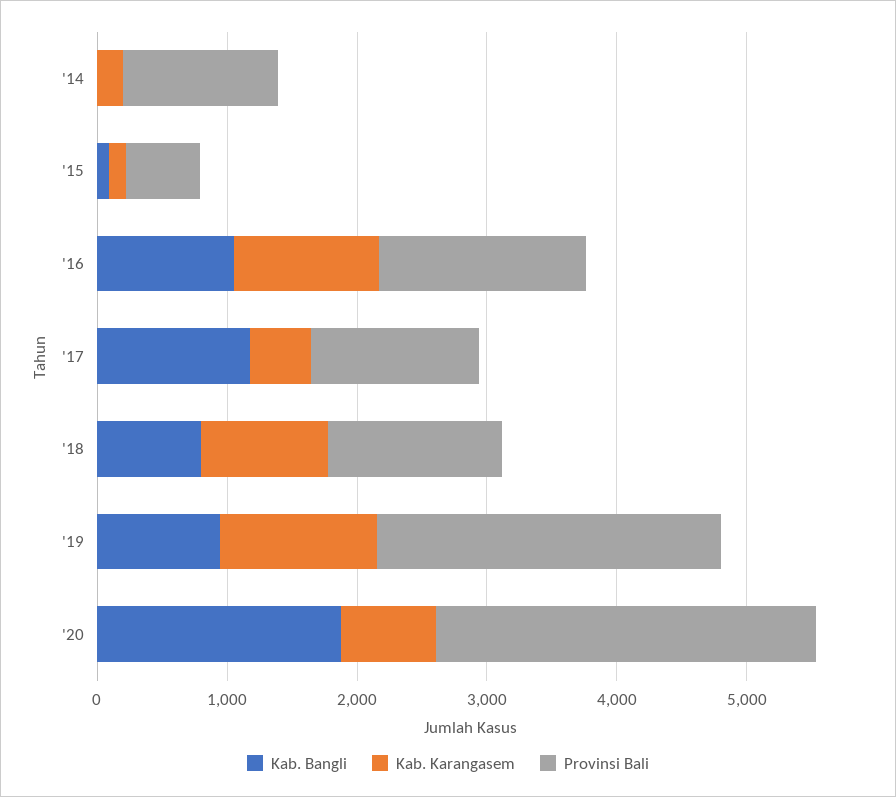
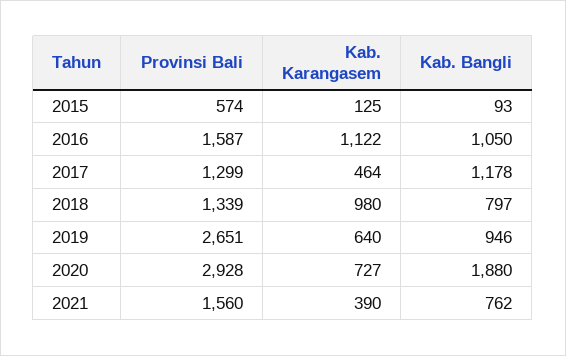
Kab. Bangli, '14: 0 -> none
Kab. Karangasem, '14: 200 -> none
Provinsi Bali, '14: 1200 -> none
Kab. Karangasem, '19: 1200 -> 640
Provinsi Bali, 2021: none -> 1560
Kab. Karangasem, 2021: none -> 390
Kab. Bangli, 2021: none -> 762

